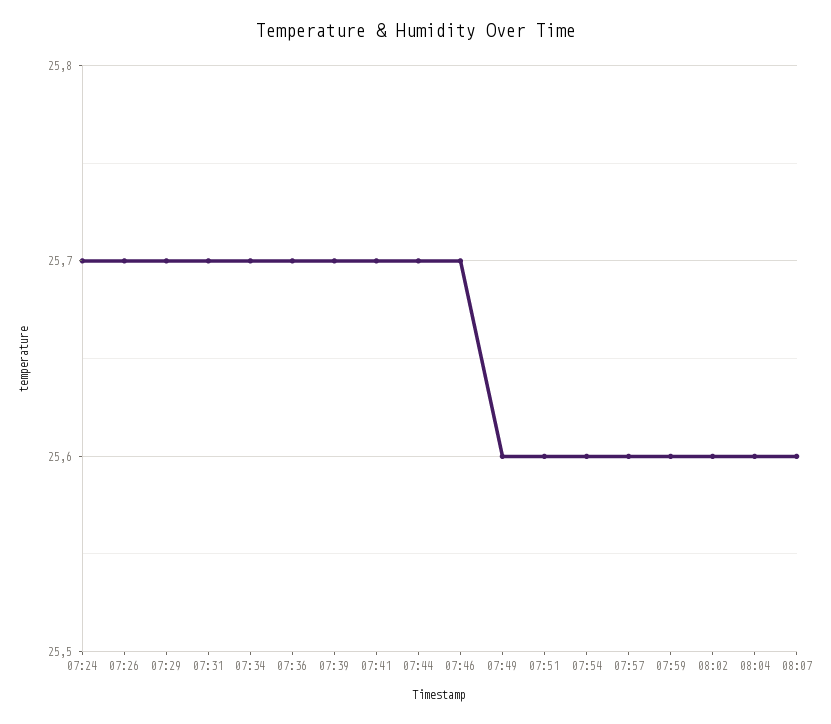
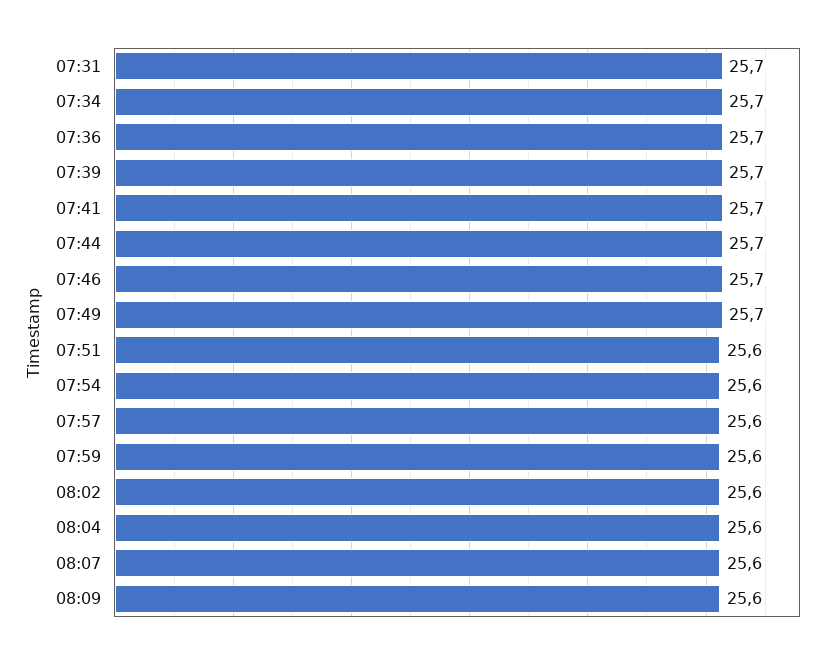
07:24: 25.7 -> none
07:26: 25.7 -> none
07:29: 25.7 -> none
07:49: 25.6 -> 25.7
08:09: none -> 25.6

